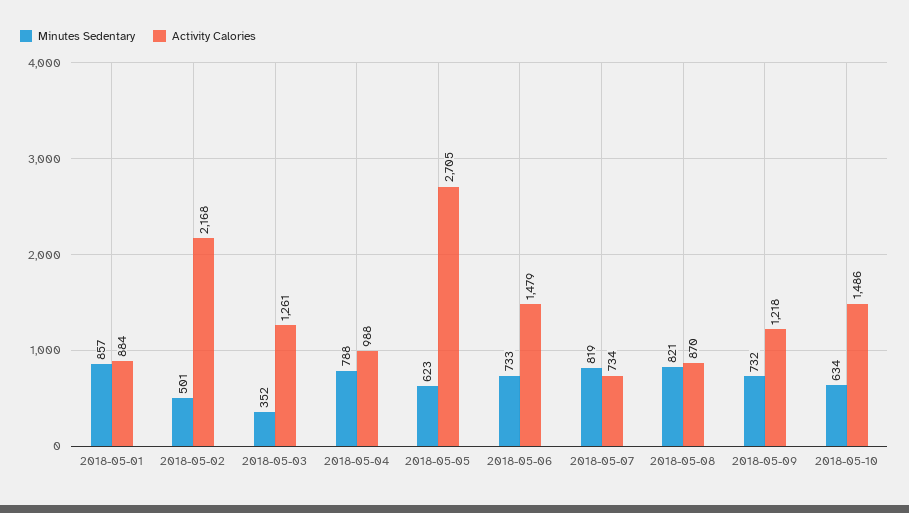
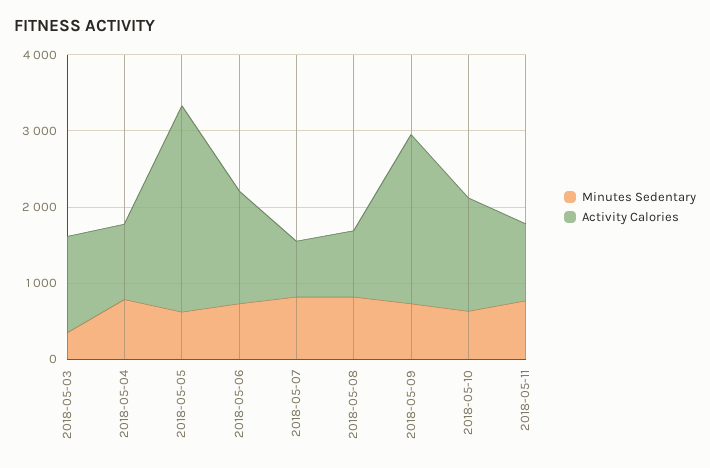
Minutes Sedentary, 2018-05-01: 857 -> none
Activity Calories, 2018-05-01: 884 -> none
Minutes Sedentary, 2018-05-02: 501 -> none
Activity Calories, 2018-05-02: 2168 -> none
Activity Calories, 2018-05-09: 1218 -> 2200
Minutes Sedentary, 2018-05-11: none -> 800
Activity Calories, 2018-05-11: none -> 1000

